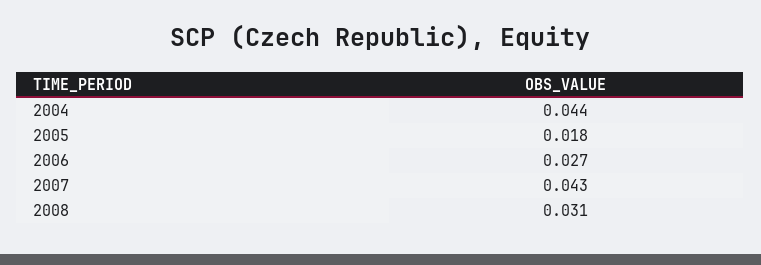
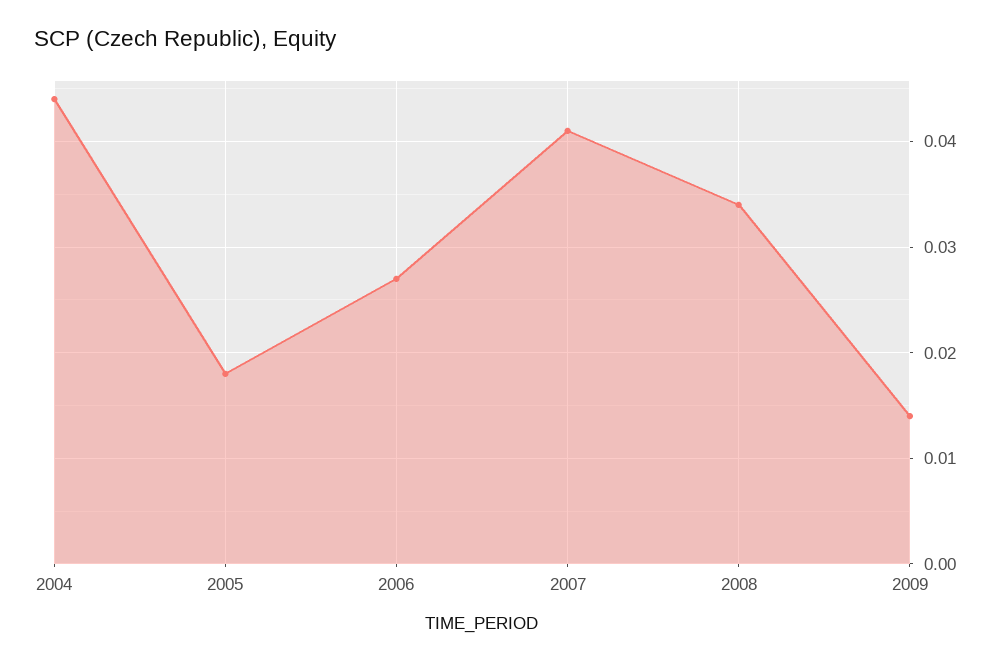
2007: 0.043 -> 0.041
2008: 0.031 -> 0.034
2009: none -> 0.014

